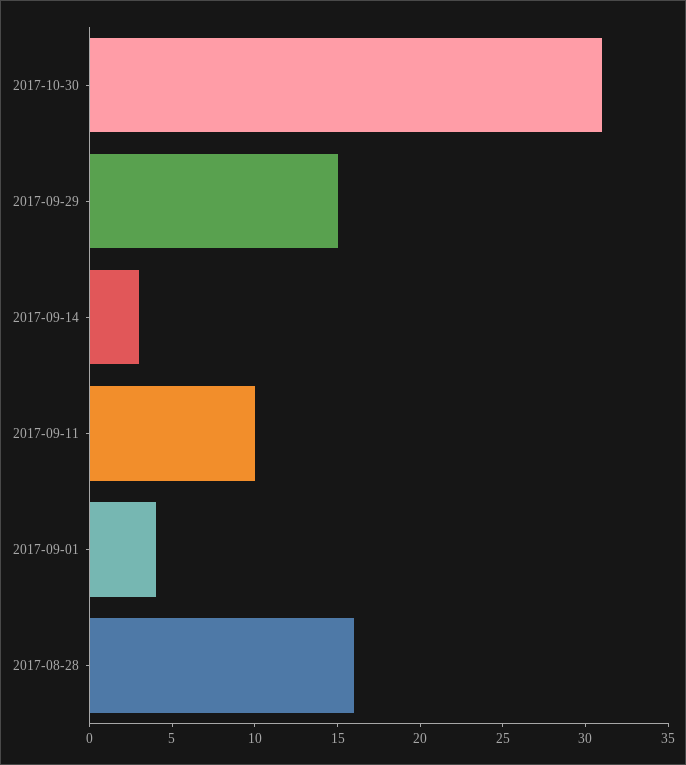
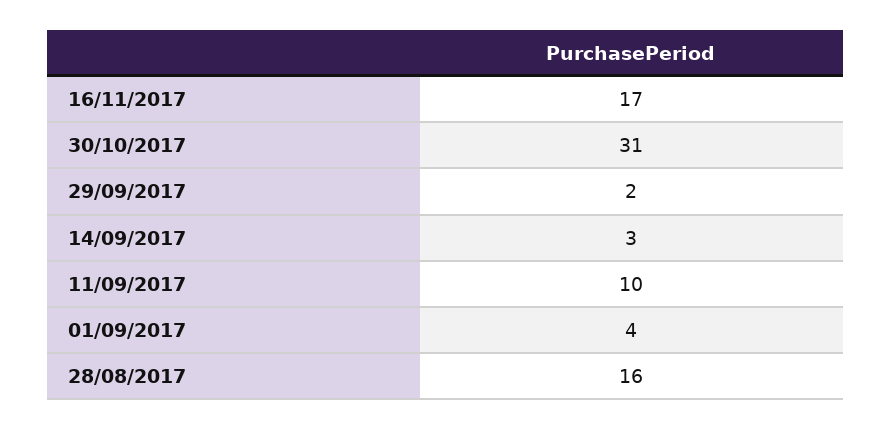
2017-09-29: 15 -> 2
16/11/2017: none -> 17

